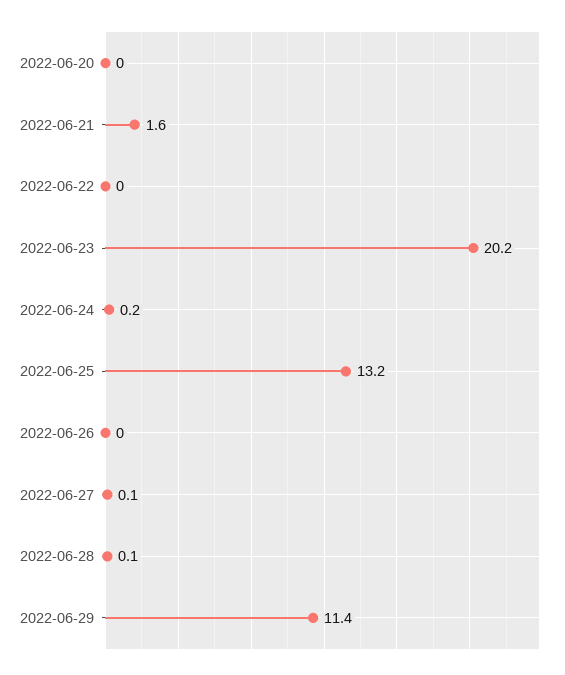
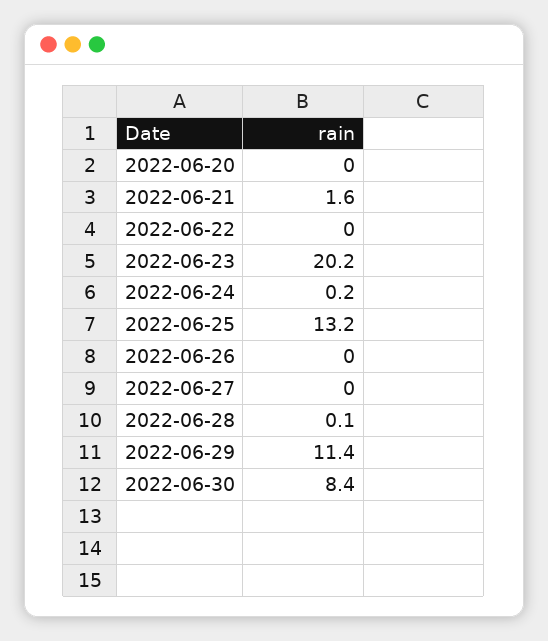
2022-06-27: 0.1 -> 0
2022-06-30: none -> 8.4

